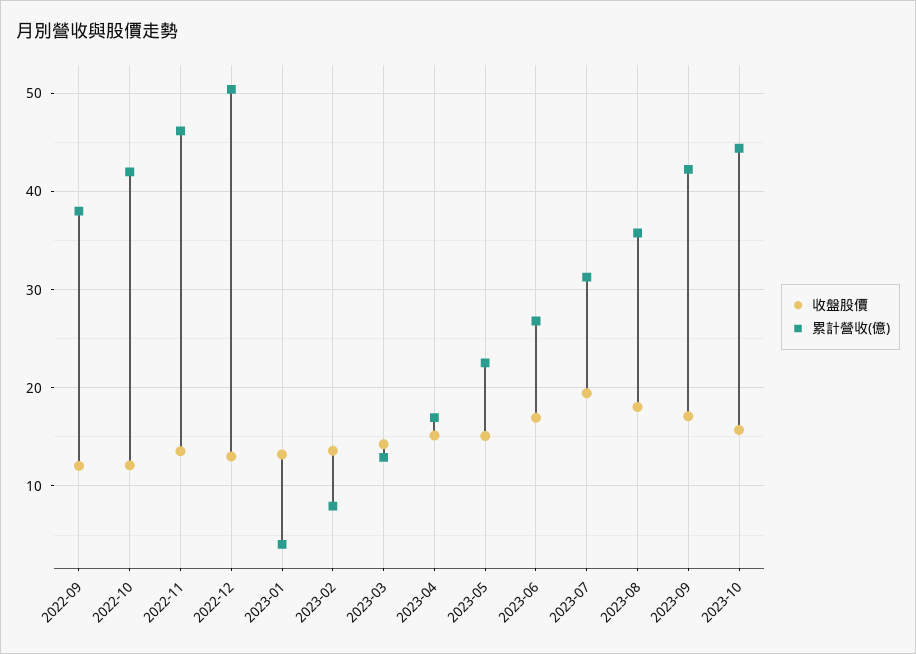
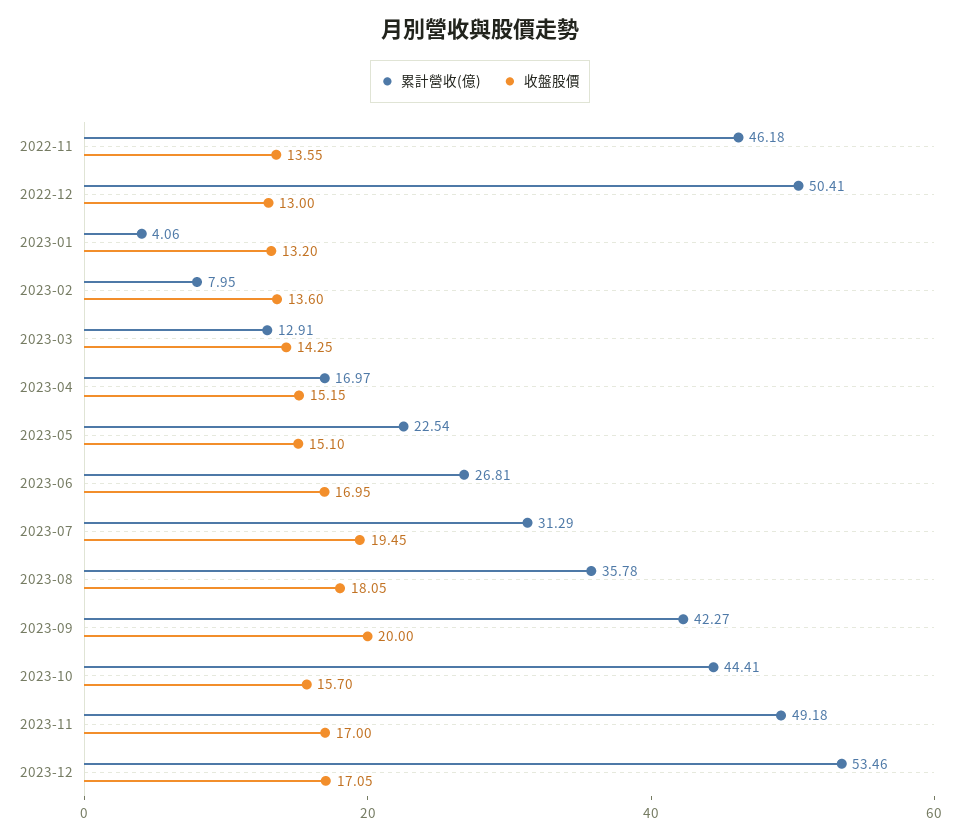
收盤股價, 2022-09: 12 -> none
累計營收(億), 2022-09: 38 -> none
收盤股價, 2022-10: 12 -> none
累計營收(億), 2022-10: 42 -> none
收盤股價, 2023-09: 17 -> 20
累計營收(億), 2023-11: none -> 49.18
收盤股價, 2023-11: none -> 17
累計營收(億), 2023-12: none -> 53.46
收盤股價, 2023-12: none -> 17.05

